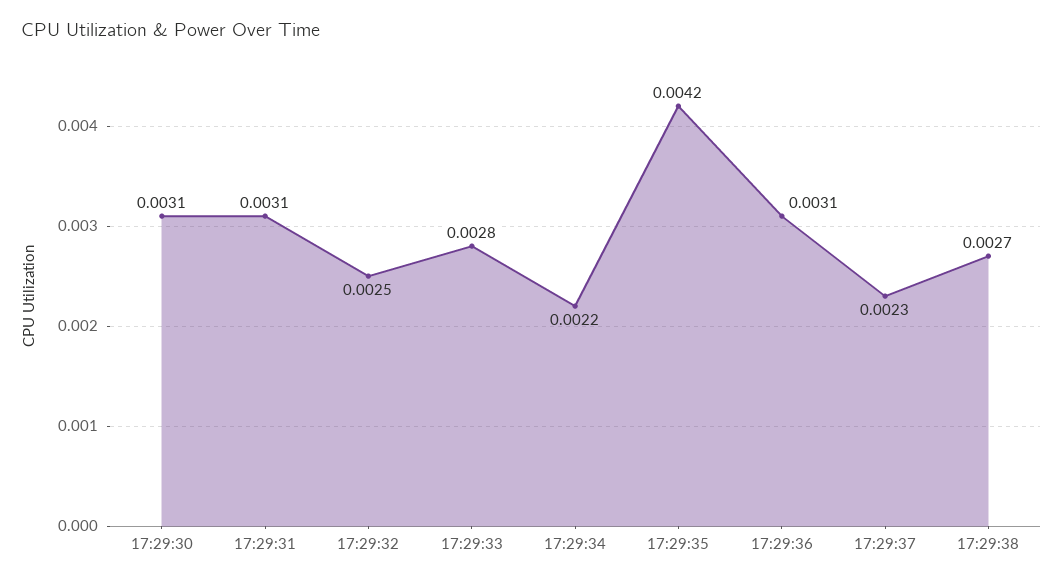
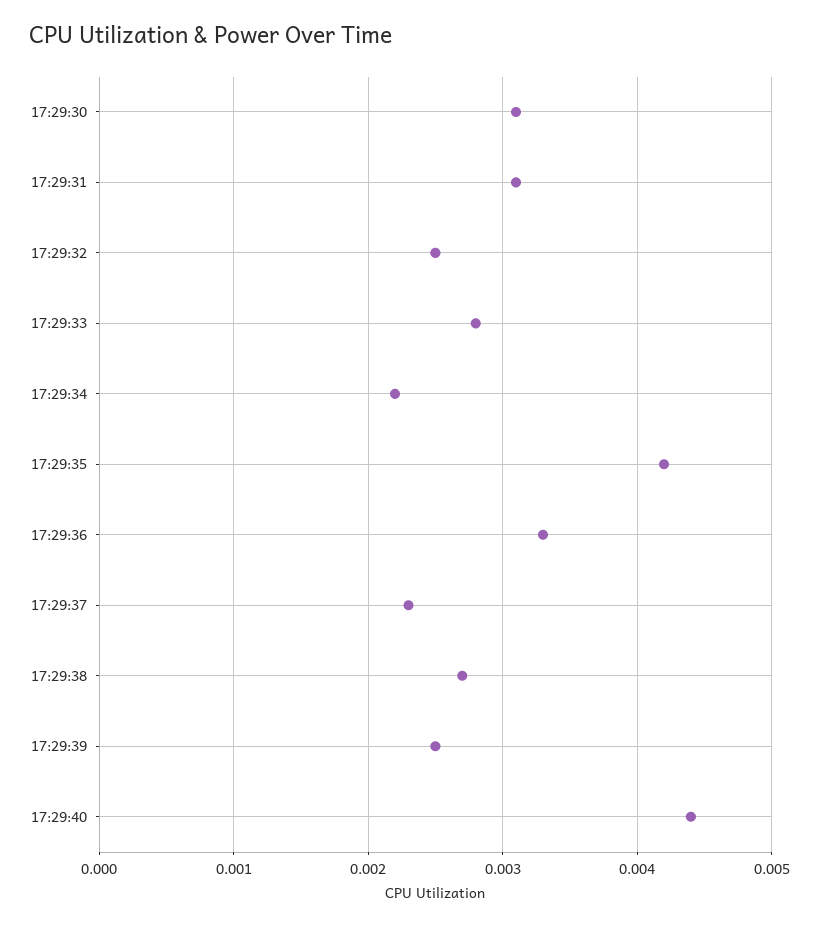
17:29:36: 0.0031 -> 0.0033
17:29:39: none -> 0.0025
17:29:40: none -> 0.0044

